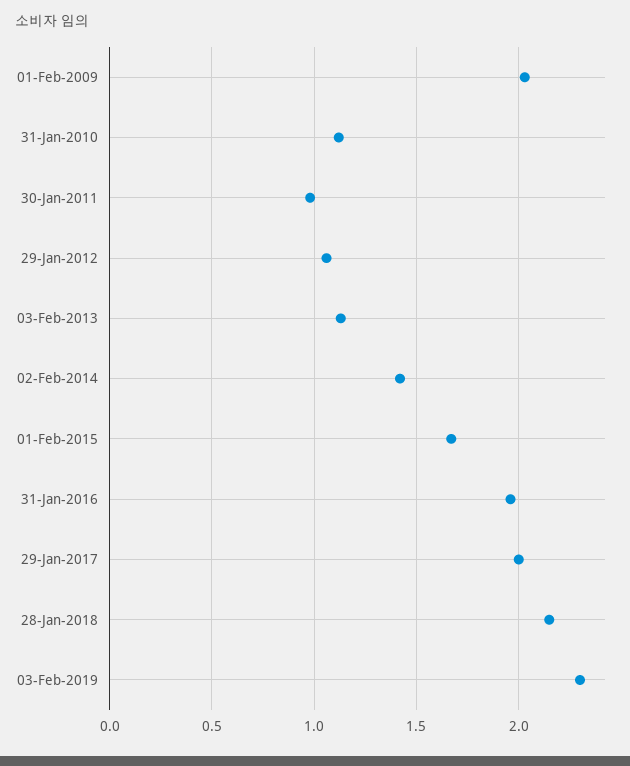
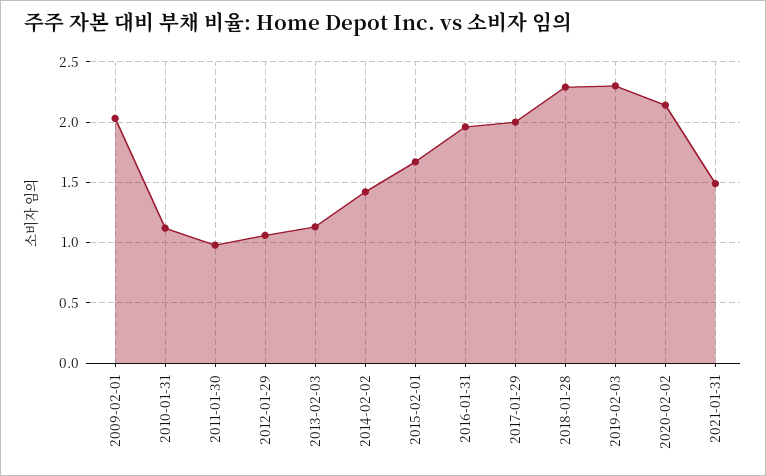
28-Jan-2018: 2.15 -> 2.3
2020-02-02: none -> 2.15
2021-01-31: none -> 1.5

